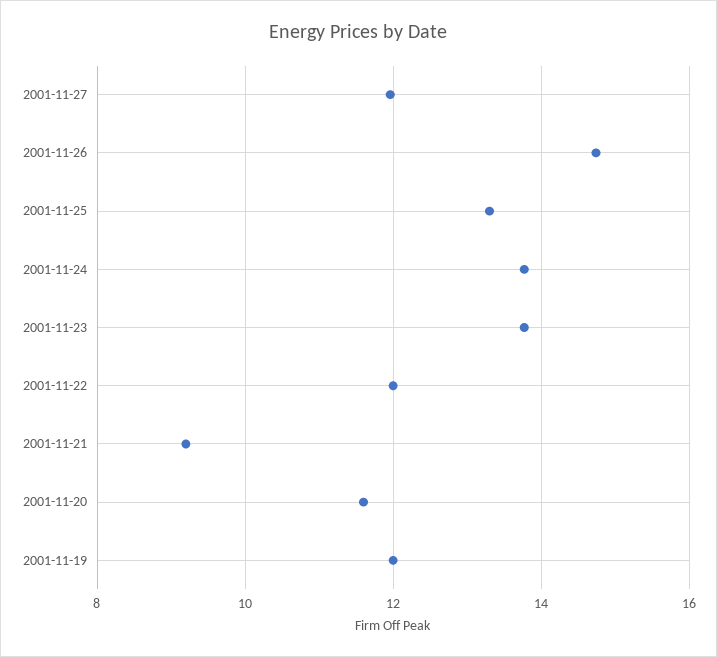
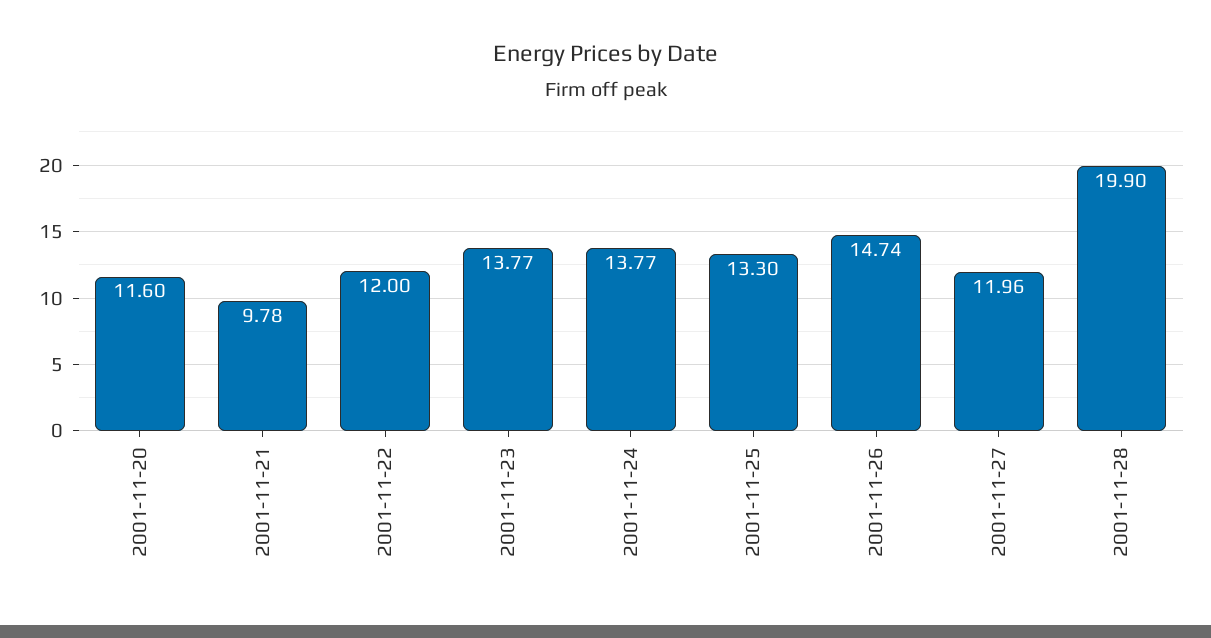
2001-11-21: 9.2 -> 9.78
2001-11-19: 12 -> none
2001-11-28: none -> 19.9

